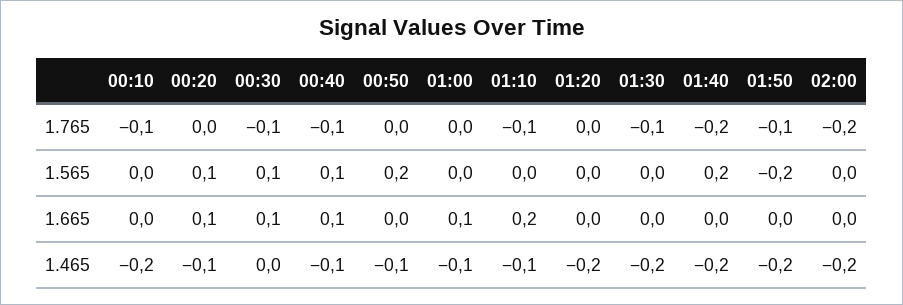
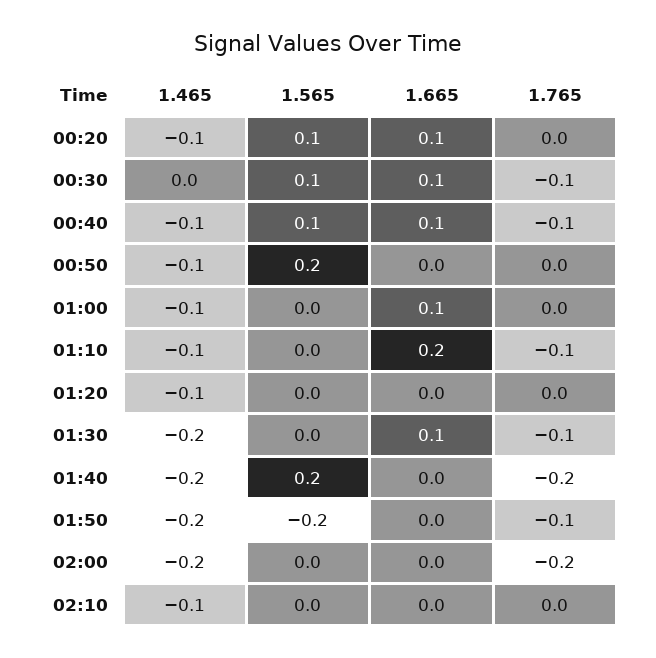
00:10, 1.765: -0.1 -> none
00:10, 1.565: 0 -> none
00:10, 1.665: 0 -> none
01:30, 1.665: 0 -> 0.1
00:10, 1.465: -0.2 -> none
01:20, 1.465: -0.2 -> -0.1
02:10, 1.465: none -> -0.1
02:10, 1.565: none -> 0
02:10, 1.665: none -> 0
02:10, 1.765: none -> 0

